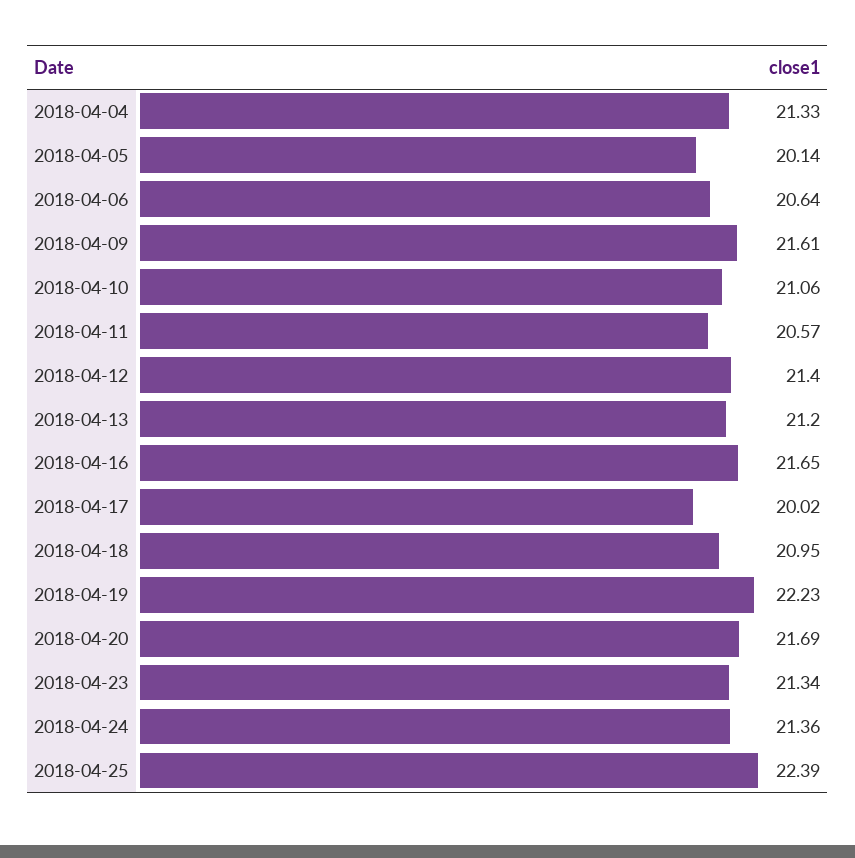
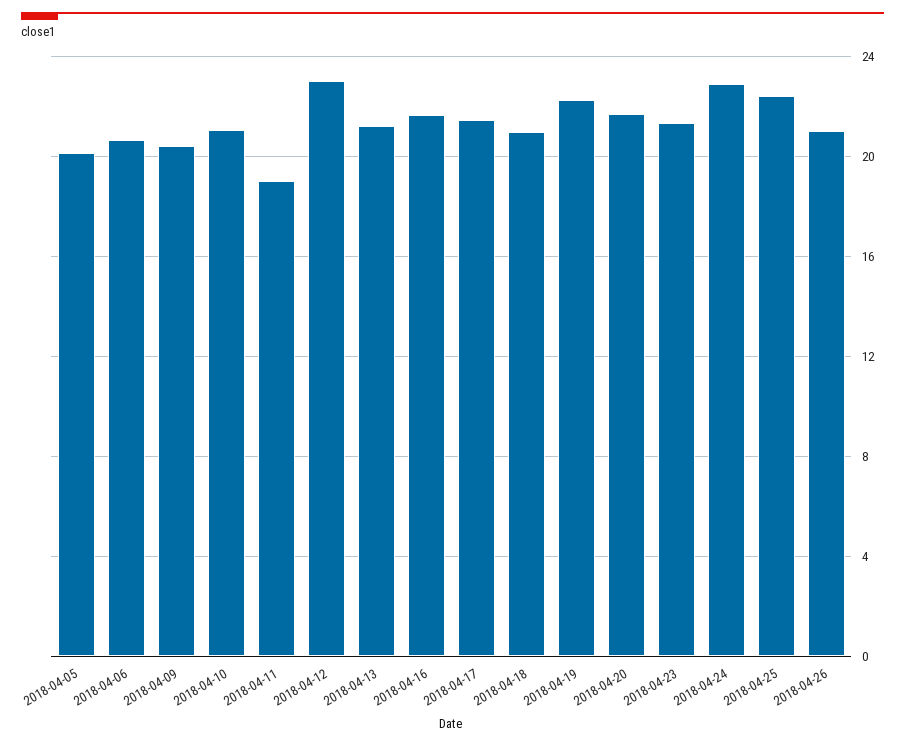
2018-04-04: 21.33 -> none
2018-04-09: 21.61 -> 20.5
2018-04-11: 20.57 -> 19
2018-04-12: 21.4 -> 23
2018-04-17: 20.02 -> 21.5
2018-04-24: 21.36 -> 23
2018-04-26: none -> 21

